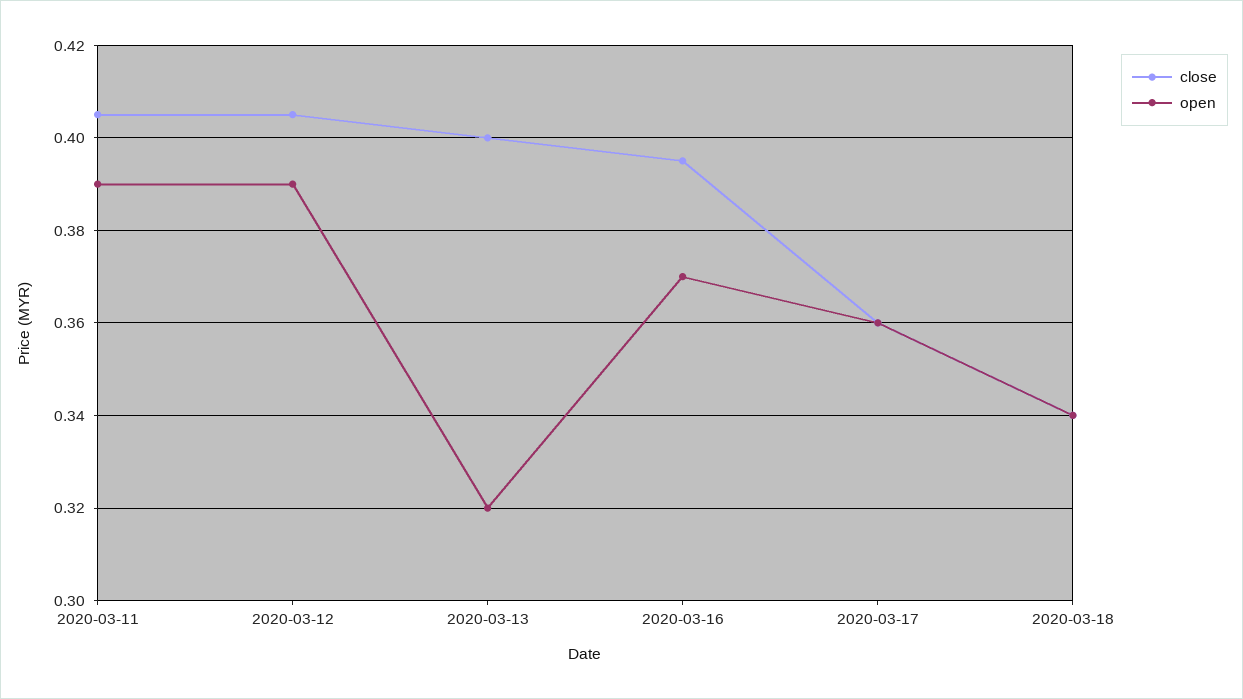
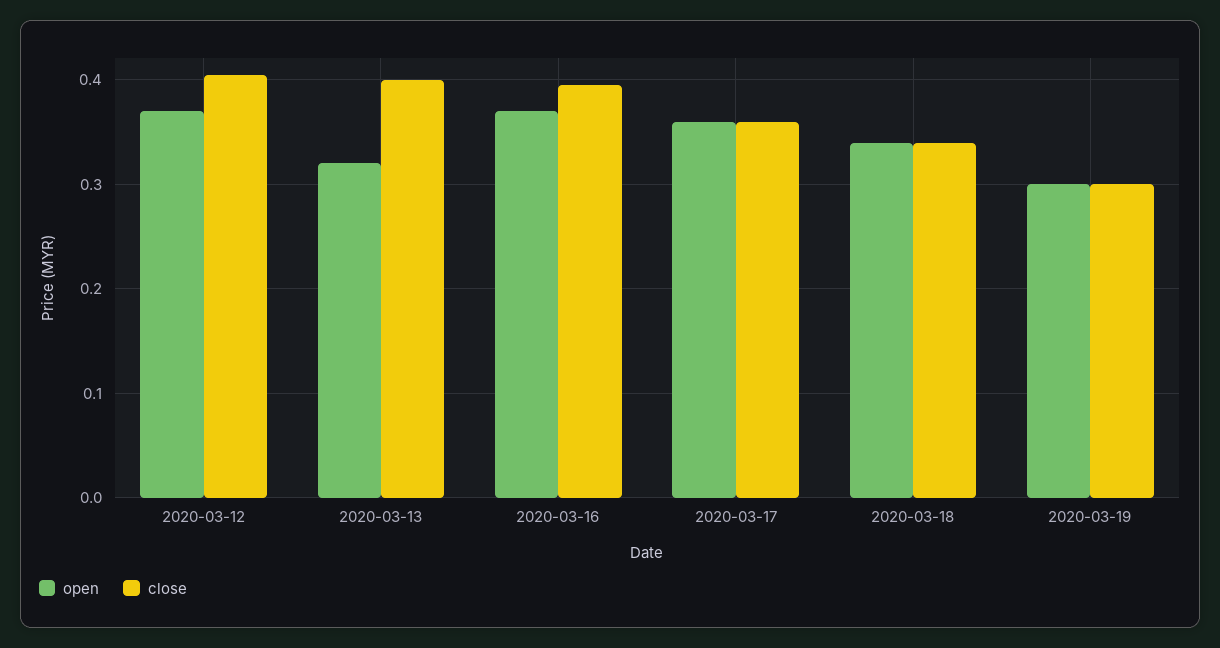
close, 2020-03-11: 0.405 -> none
open, 2020-03-11: 0.39 -> none
open, 2020-03-12: 0.39 -> 0.37
open, 2020-03-19: none -> 0.3
close, 2020-03-19: none -> 0.3

